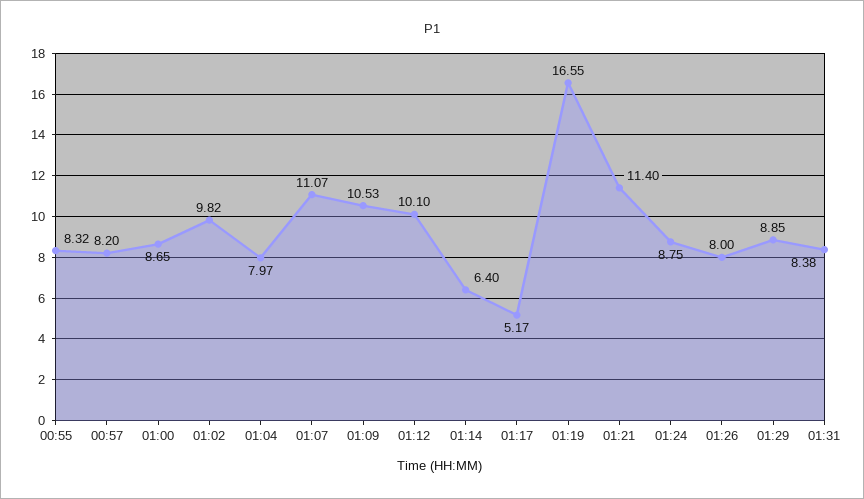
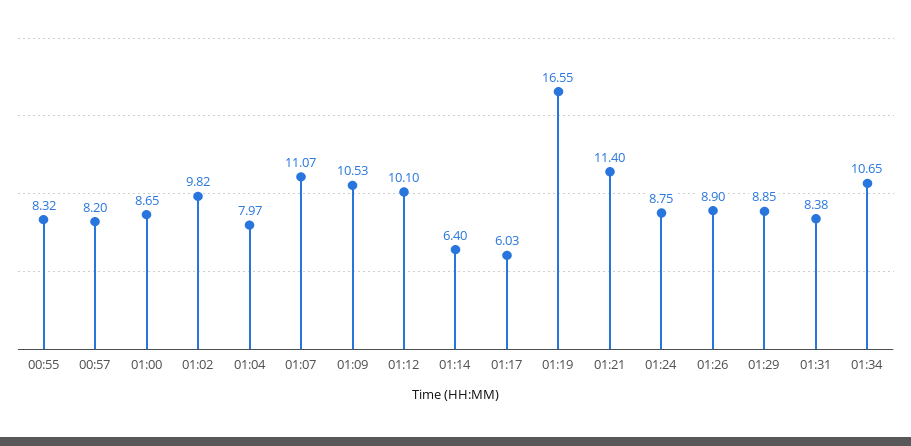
01:17: 5.17 -> 6.03
01:26: 8 -> 8.9
01:34: none -> 10.65

